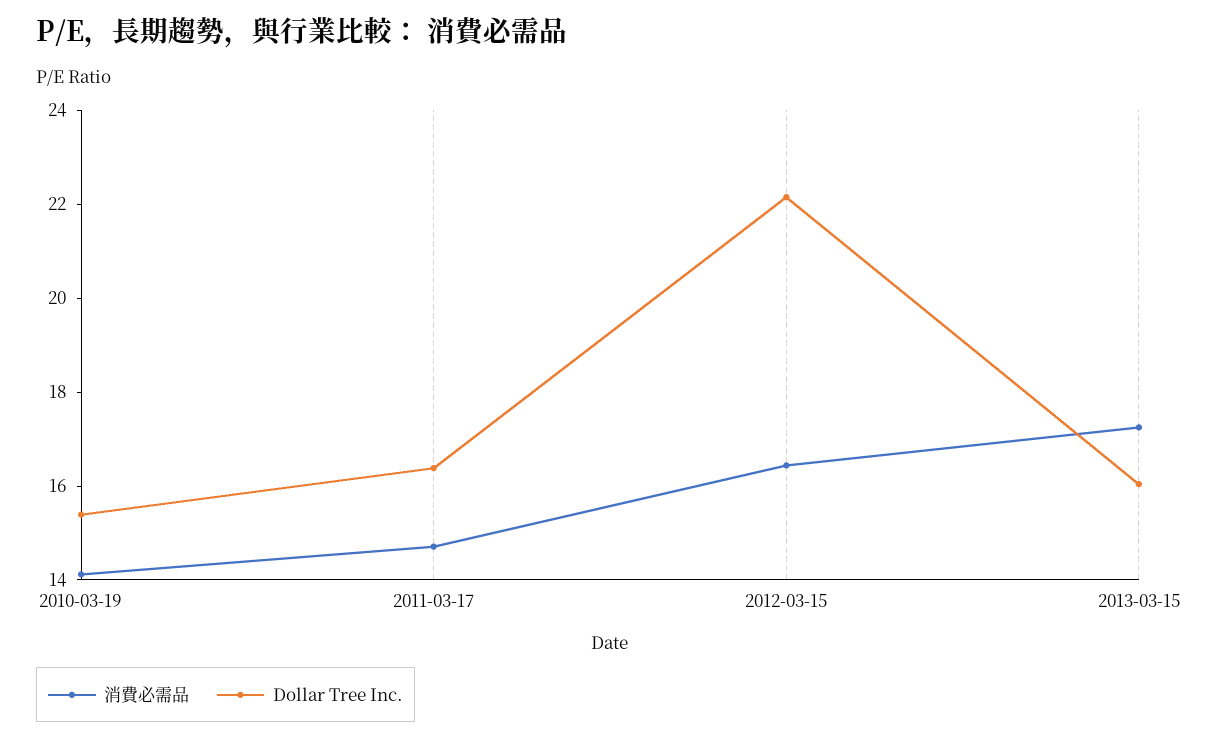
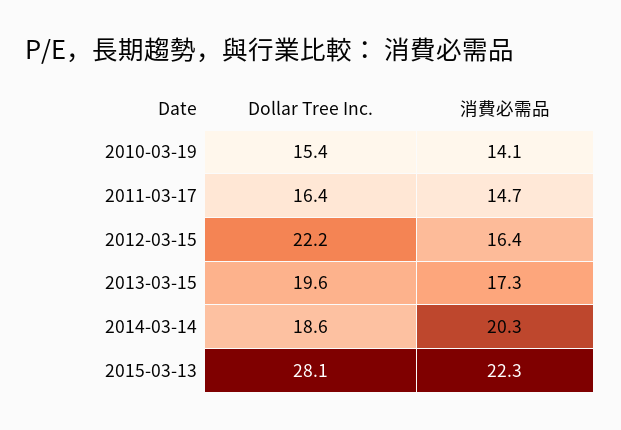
Dollar Tree Inc., 2013-03-15: 16 -> 19.6
Dollar Tree Inc., 2014-03-14: none -> 18.6
消費必需品, 2014-03-14: none -> 20.3
Dollar Tree Inc., 2015-03-13: none -> 28.1
消費必需品, 2015-03-13: none -> 22.3

